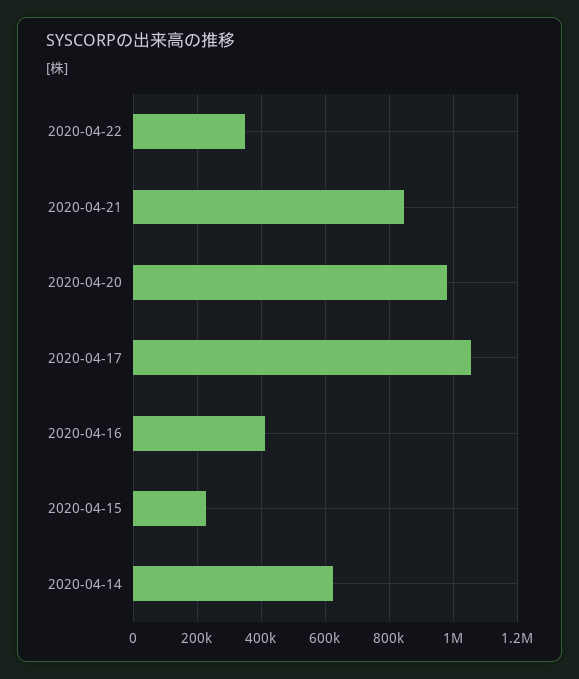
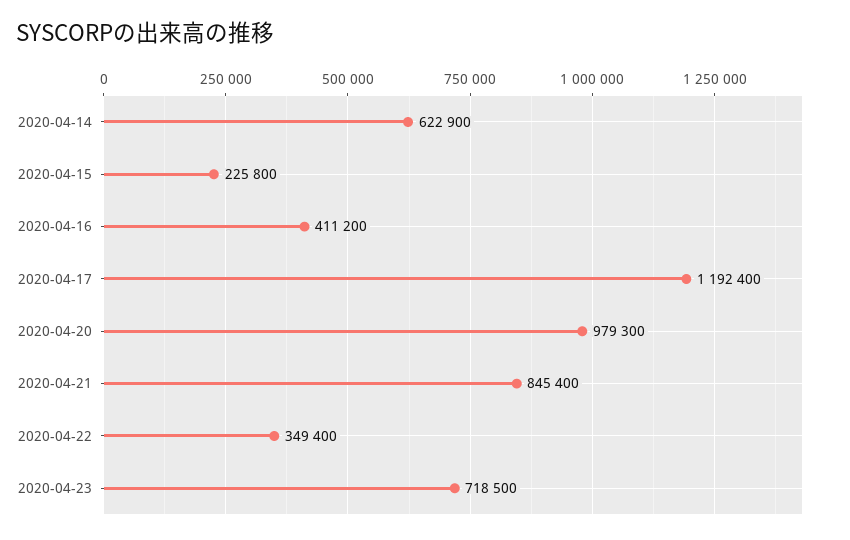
2020-04-17: 1060000 -> 1192400
2020-04-23: none -> 718500

